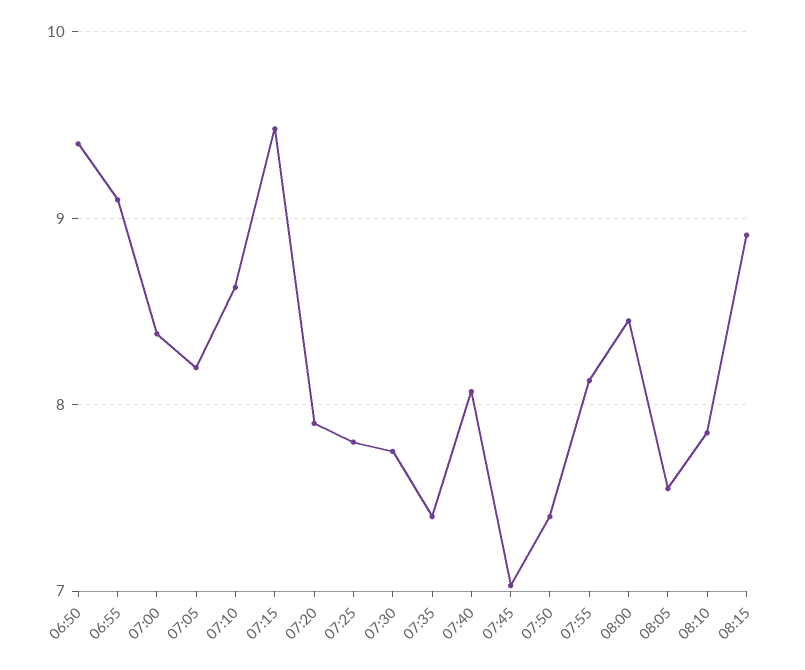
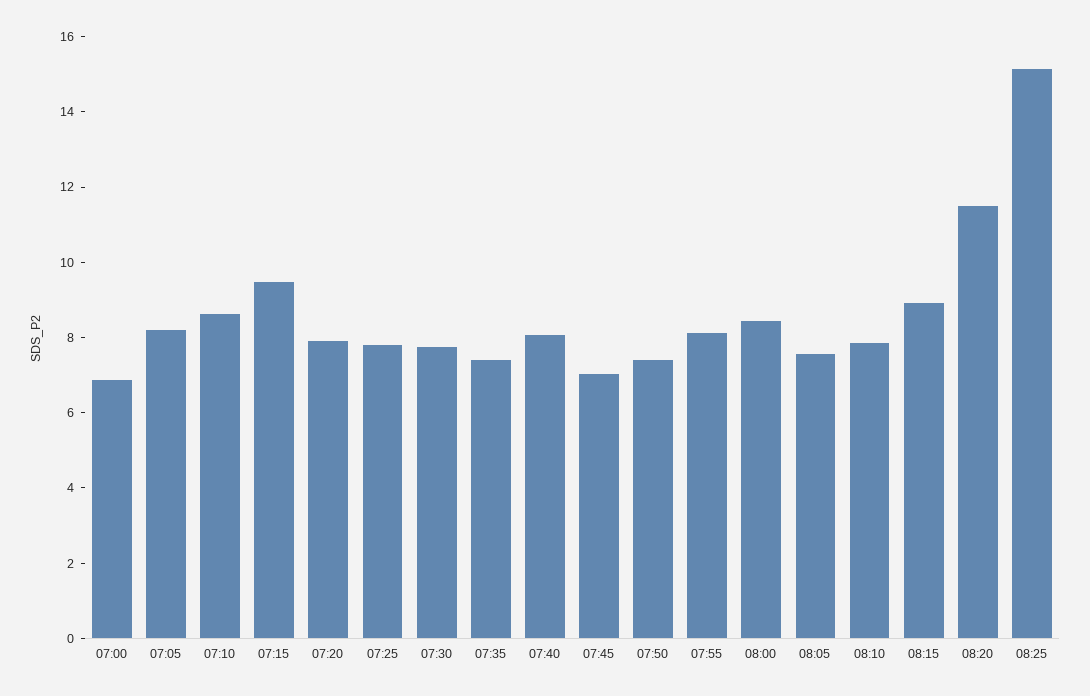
06:50: 9.4 -> none
06:55: 9.1 -> none
07:00: 8.4 -> 7
08:20: none -> 11.5
08:25: none -> 15

